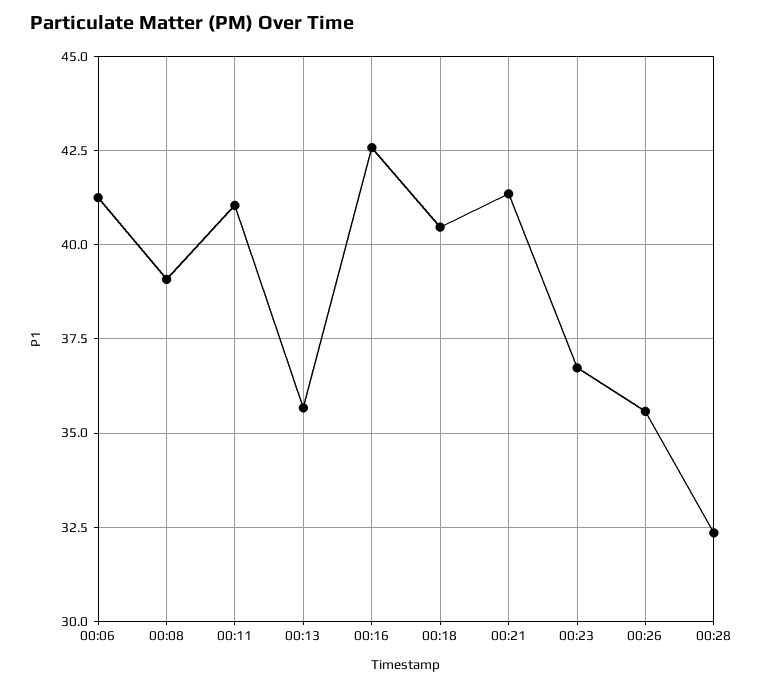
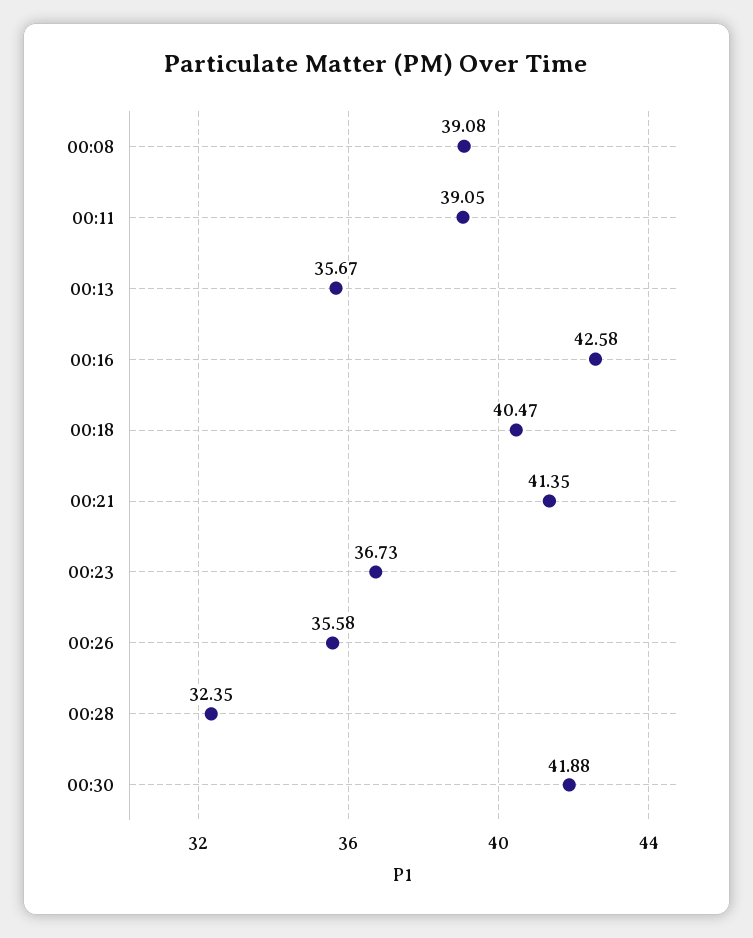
00:06: 41.25 -> none
00:11: 41 -> 39.05
00:30: none -> 41.88

